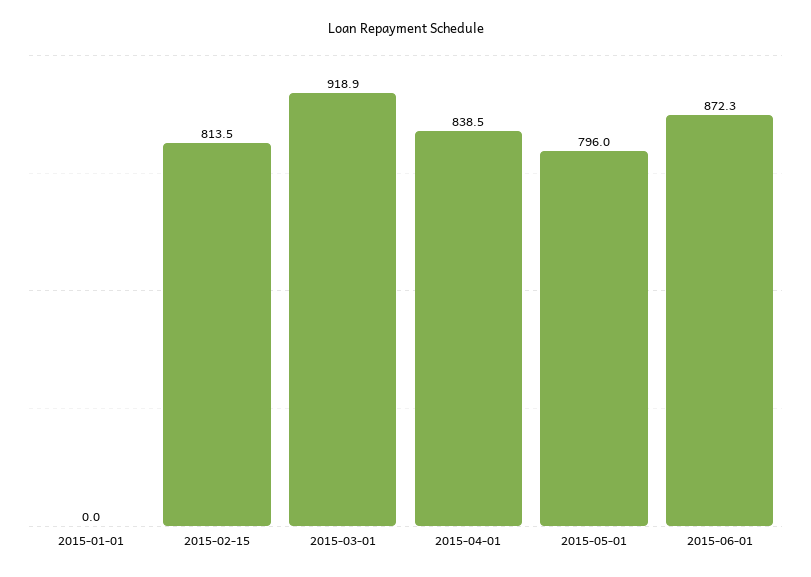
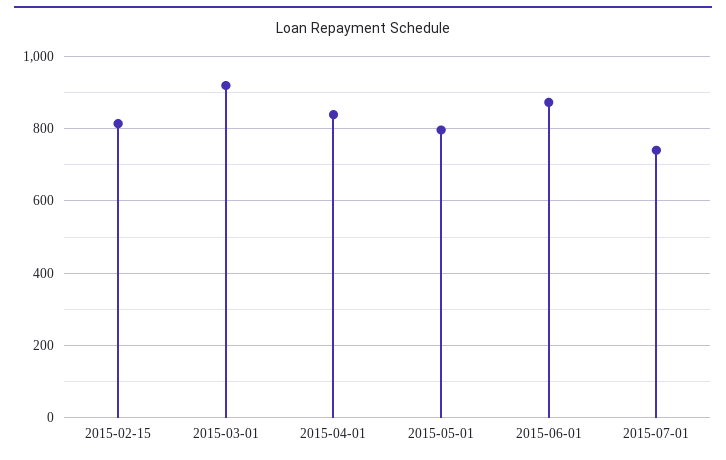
2015-01-01: 0 -> none
2015-07-01: none -> 740

